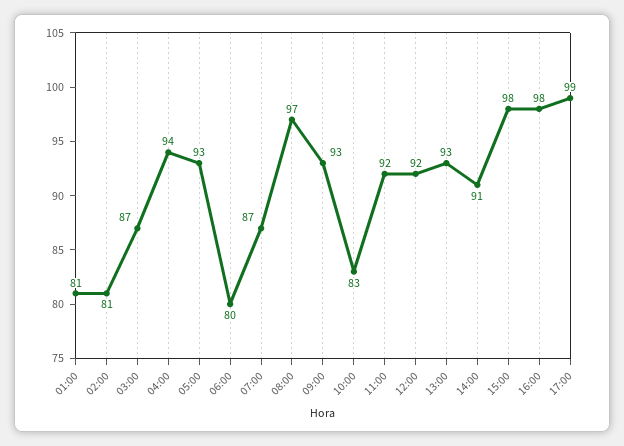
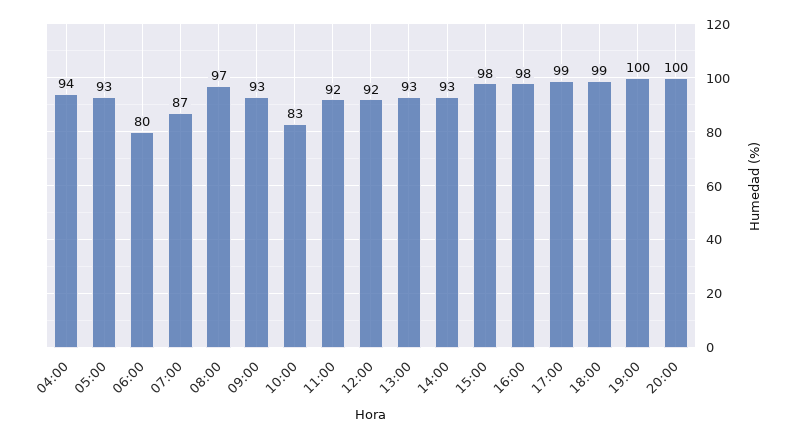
01:00: 81 -> none
02:00: 81 -> none
03:00: 87 -> none
14:00: 91 -> 93
18:00: none -> 99
19:00: none -> 100
20:00: none -> 100

